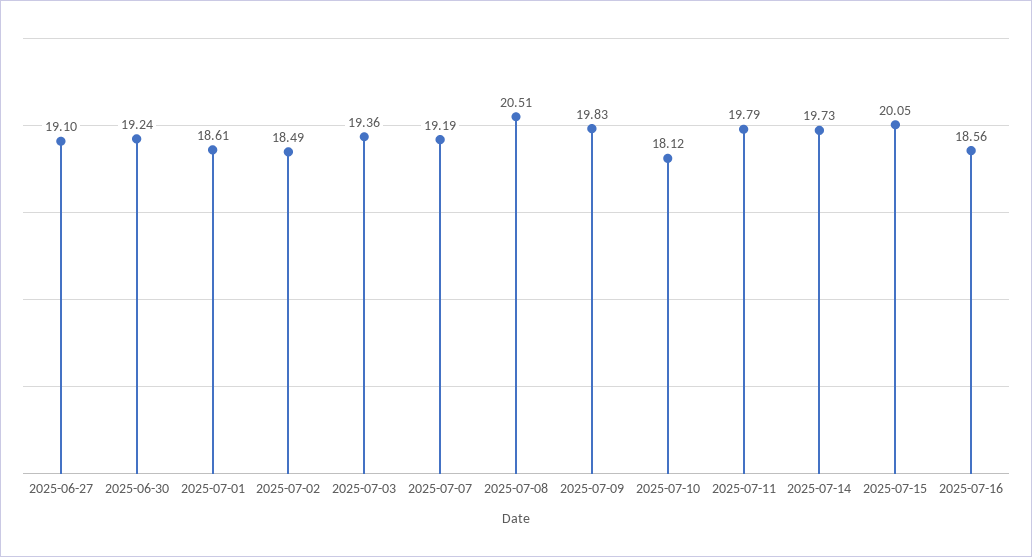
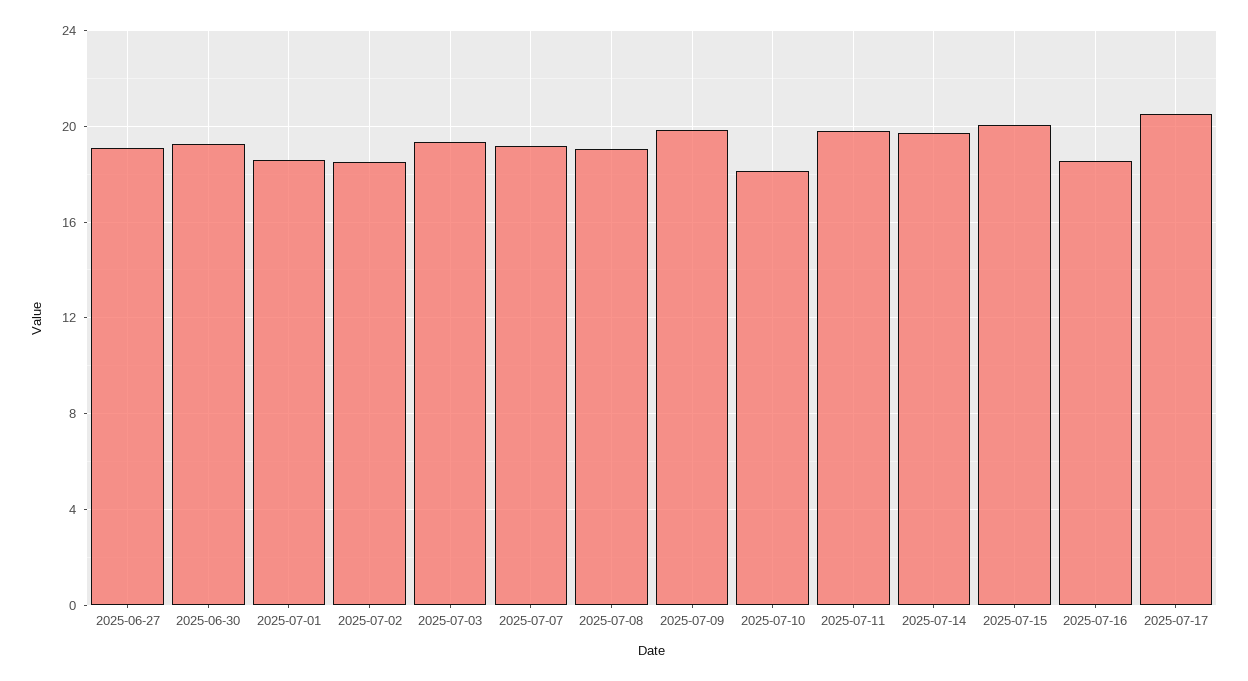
2025-07-08: 20.51 -> 19
2025-07-17: none -> 20.5

